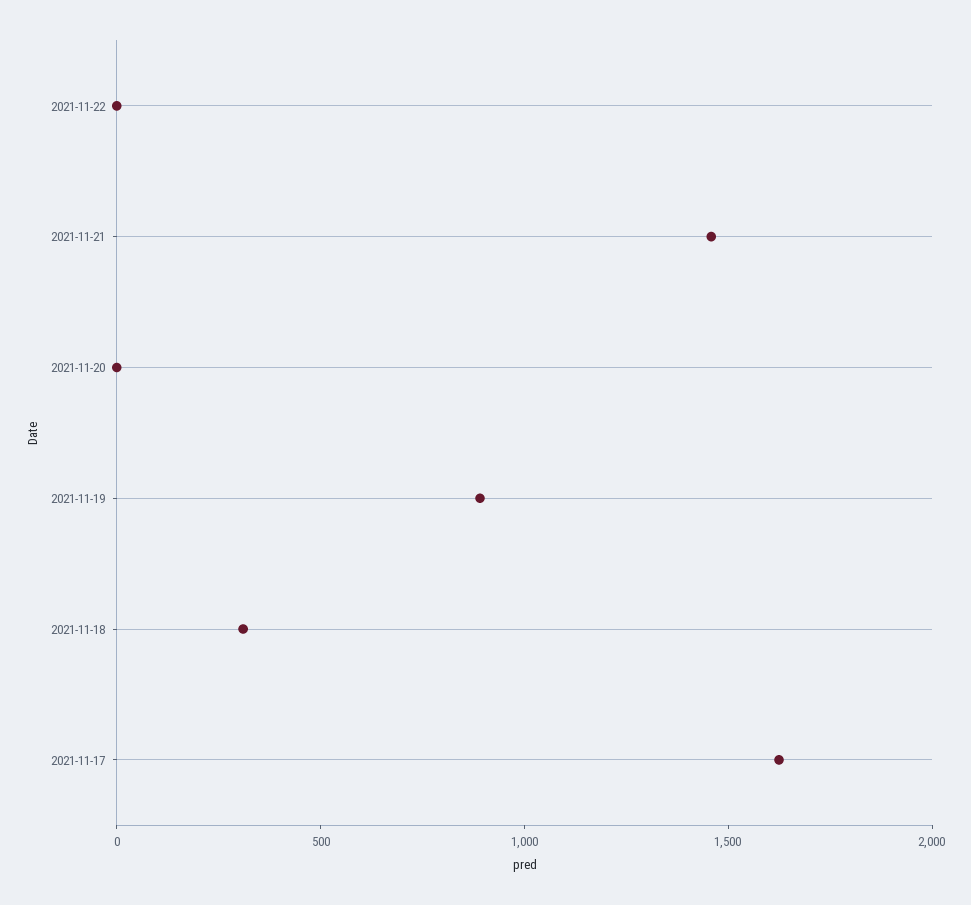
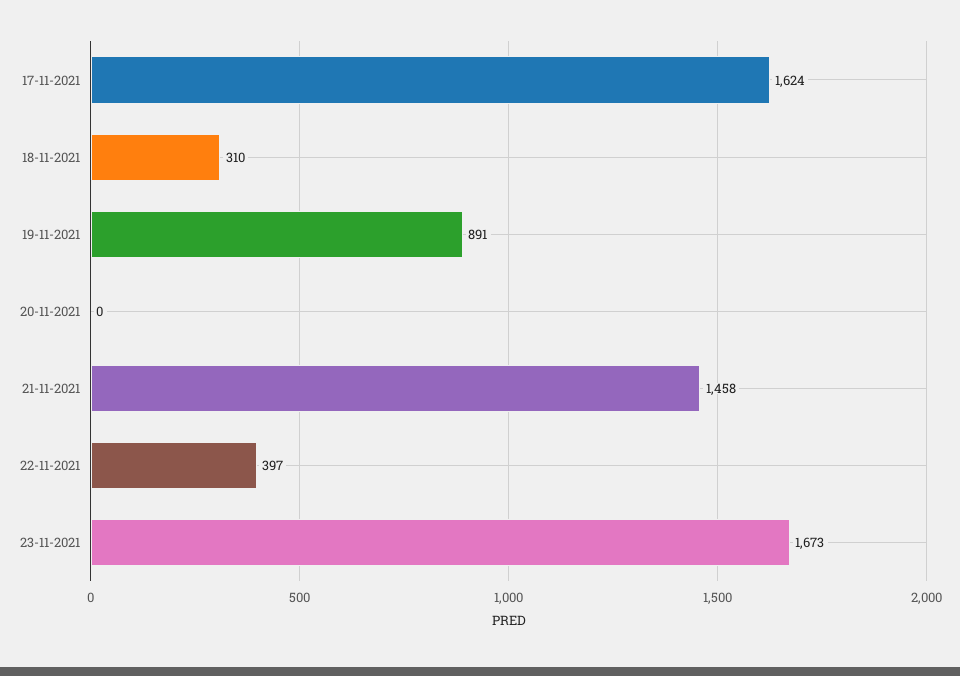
2021-11-22: 0 -> 397
23-11-2021: none -> 1673

